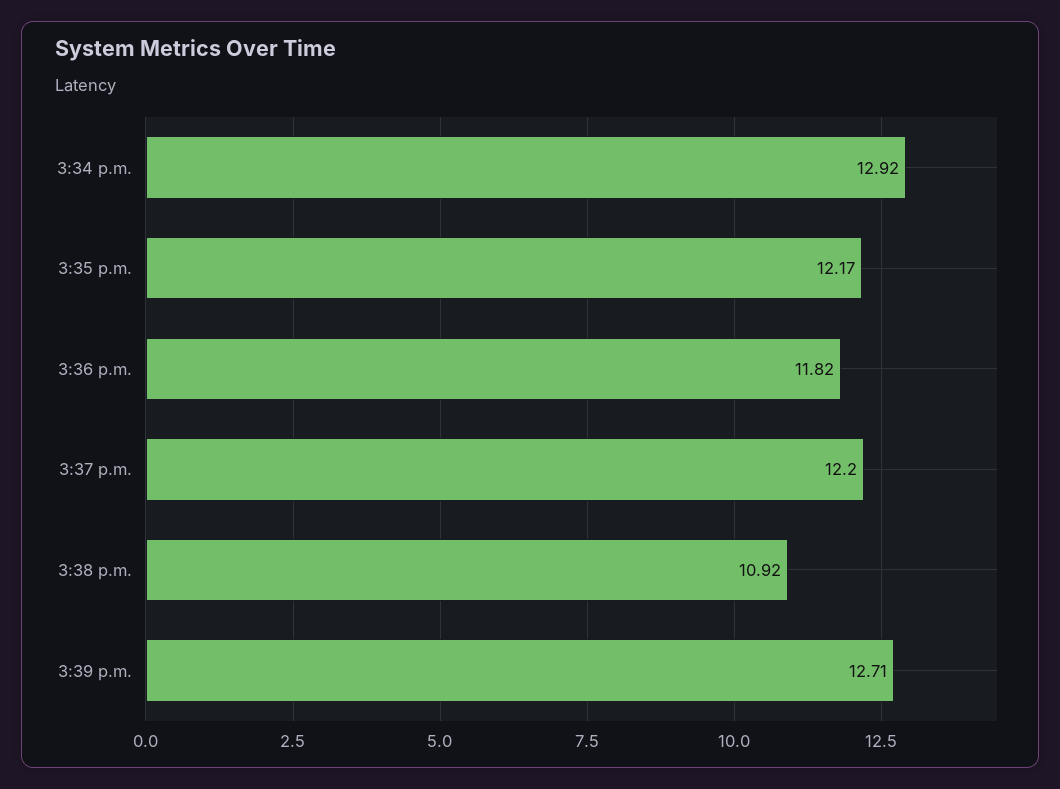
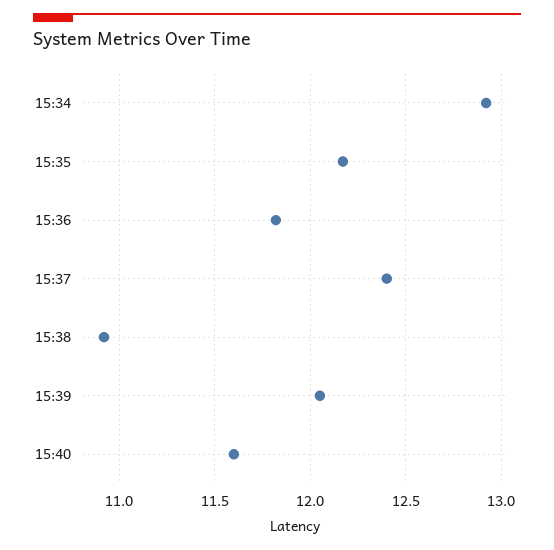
3:37 p.m.: 12.2 -> 12.4
3:39 p.m.: 12.71 -> 12.05
15:40: none -> 11.6

